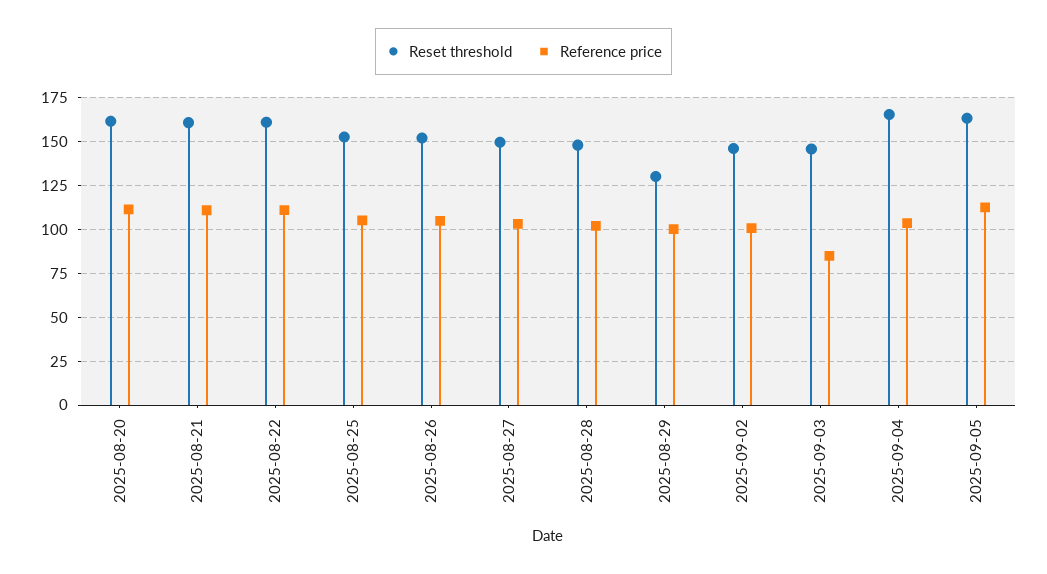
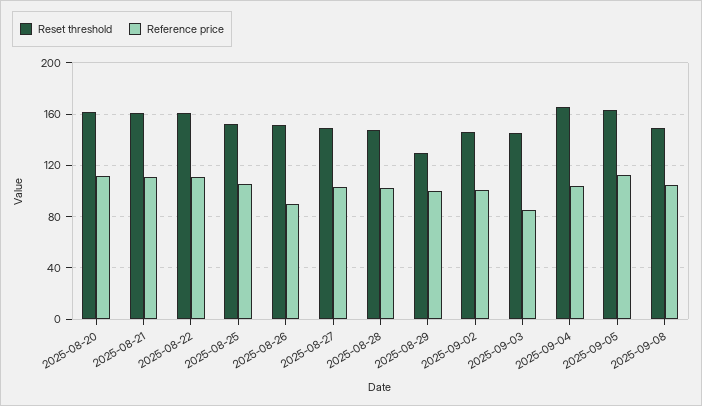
Reference price, 2025-08-26: 105 -> 90
Reset threshold, 2025-09-08: none -> 150
Reference price, 2025-09-08: none -> 105

